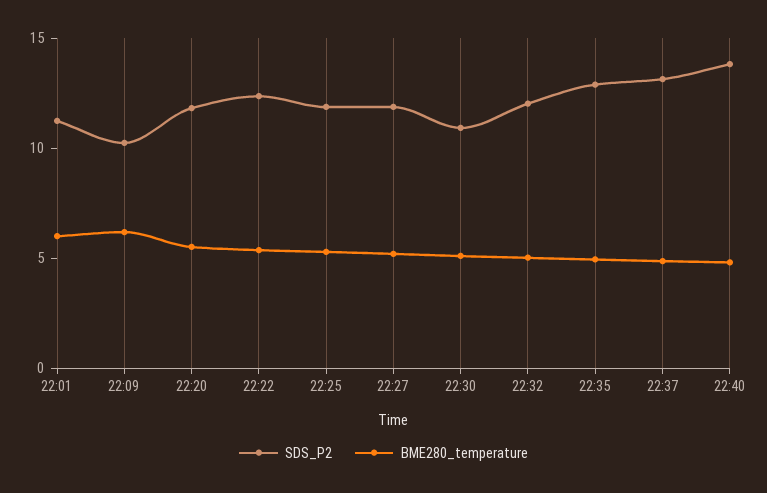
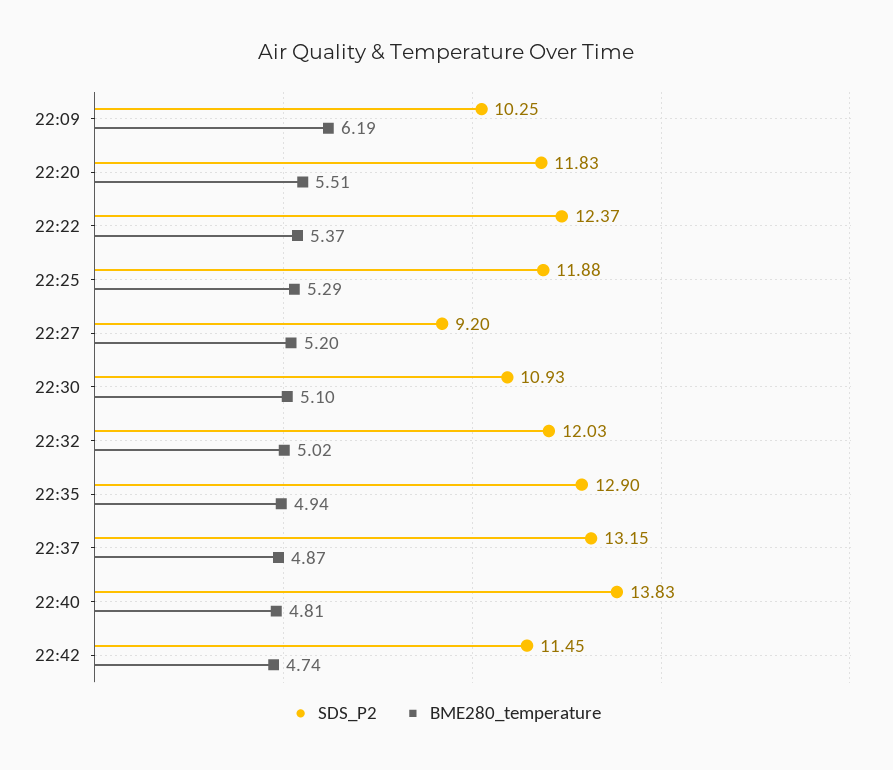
SDS_P2, 22:01: 11 -> none
BME280_temperature, 22:01: 6 -> none
SDS_P2, 22:27: 12 -> 9.2
SDS_P2, 22:42: none -> 11.45
BME280_temperature, 22:42: none -> 4.74

